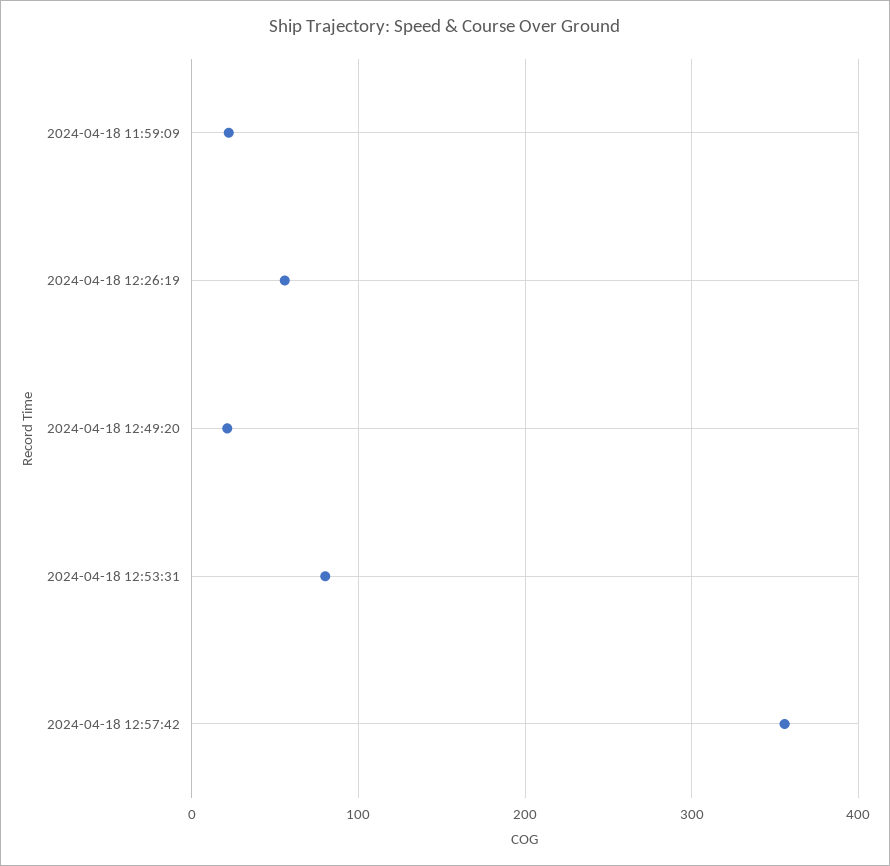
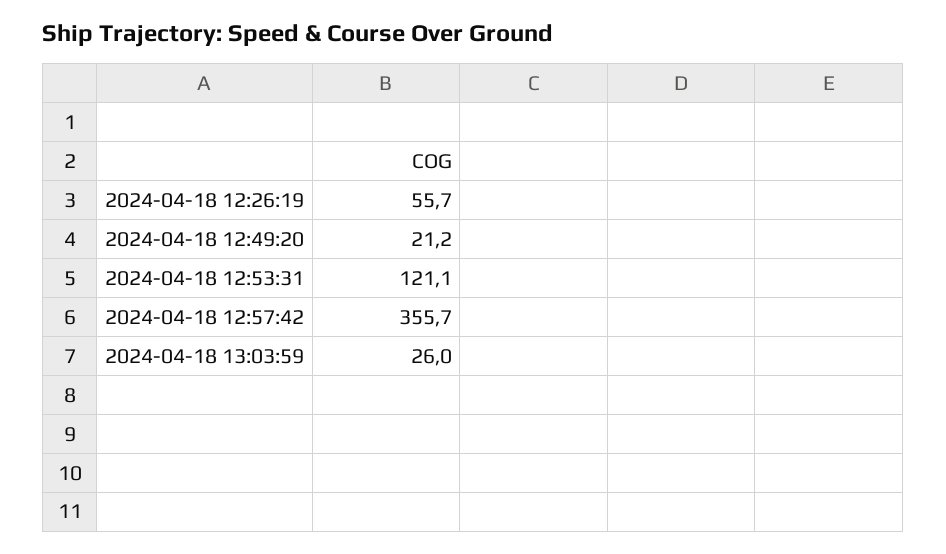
2024-04-18 11:59:09: 20 -> none
2024-04-18 12:53:31: 80 -> 121.1
2024-04-18 13:03:59: none -> 26

